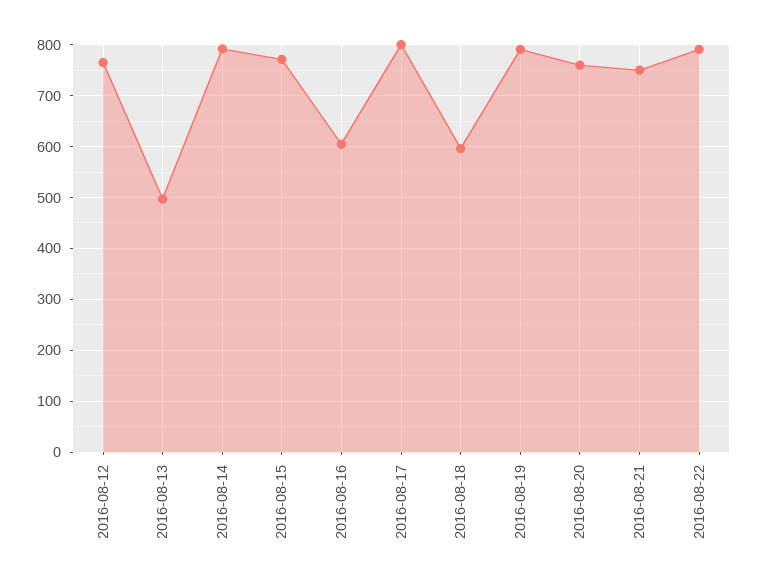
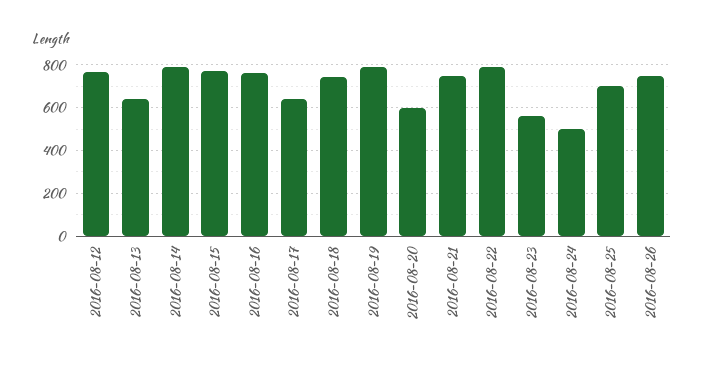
2016-08-13: 500 -> 650
2016-08-16: 600 -> 750
2016-08-17: 800 -> 650
2016-08-18: 600 -> 750
2016-08-20: 760 -> 600
2016-08-23: none -> 550
2016-08-24: none -> 500
2016-08-25: none -> 700
2016-08-26: none -> 750

